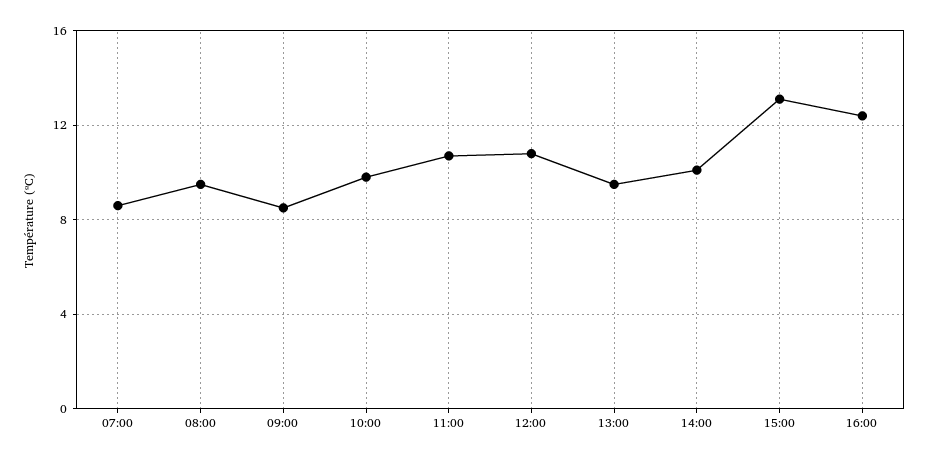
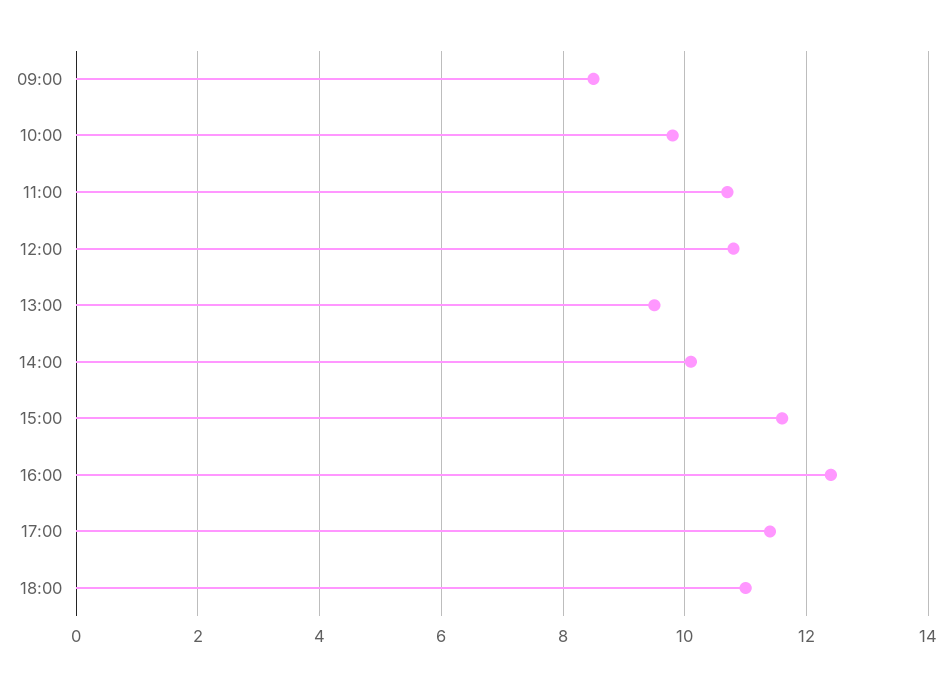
07:00: 8.5 -> none
08:00: 9.5 -> none
15:00: 13 -> 11.5
17:00: none -> 11.5
18:00: none -> 11

